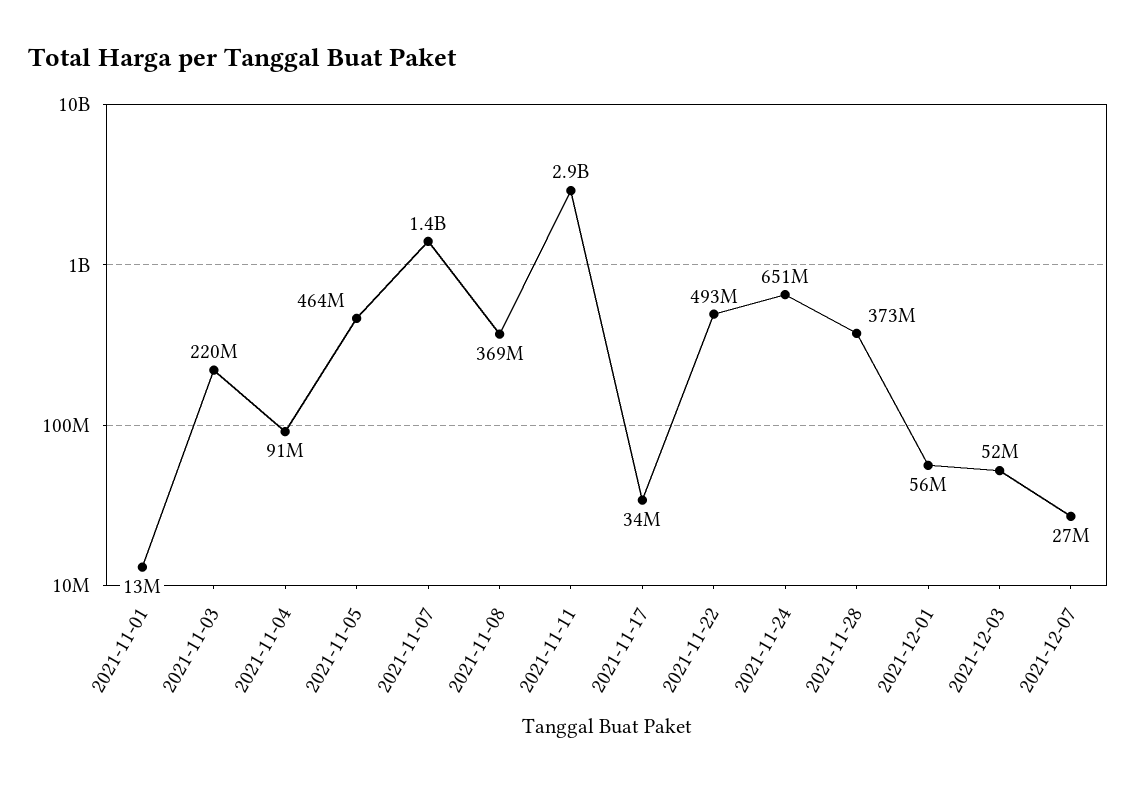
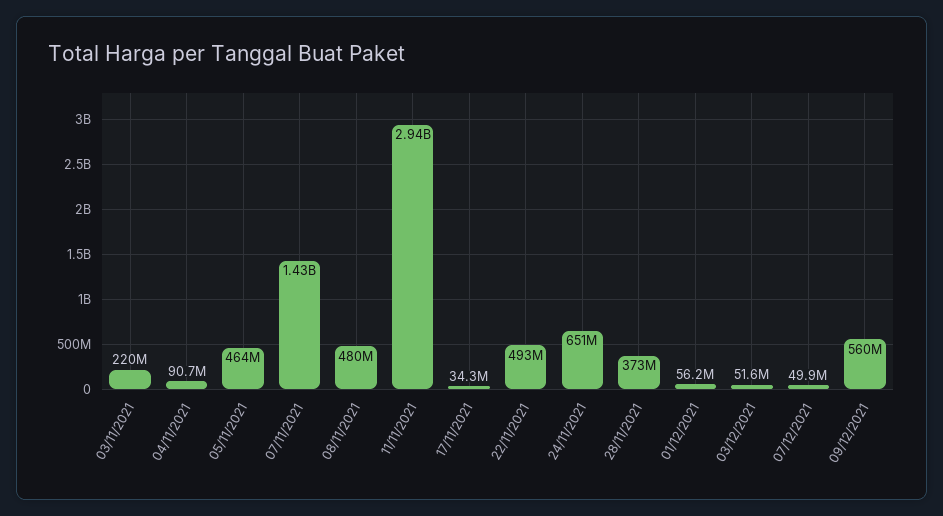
2021-11-01: 13000000 -> none
2021-11-08: 369000000 -> 480000000
2021-12-07: 27000000 -> 49900000
09/12/2021: none -> 560000000

